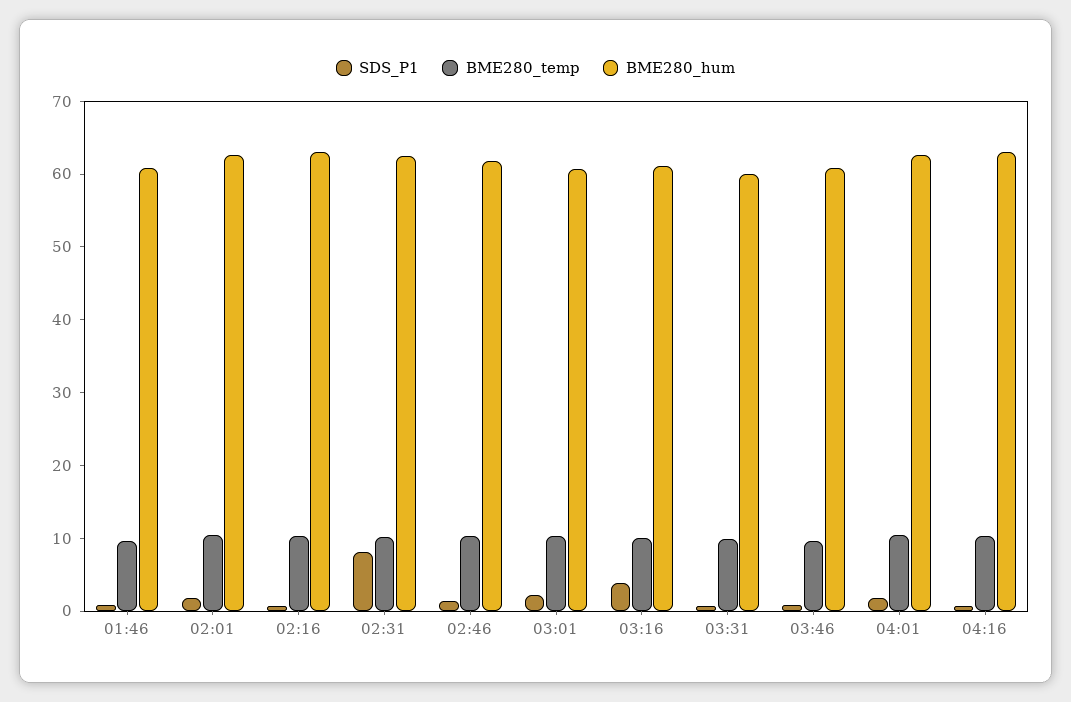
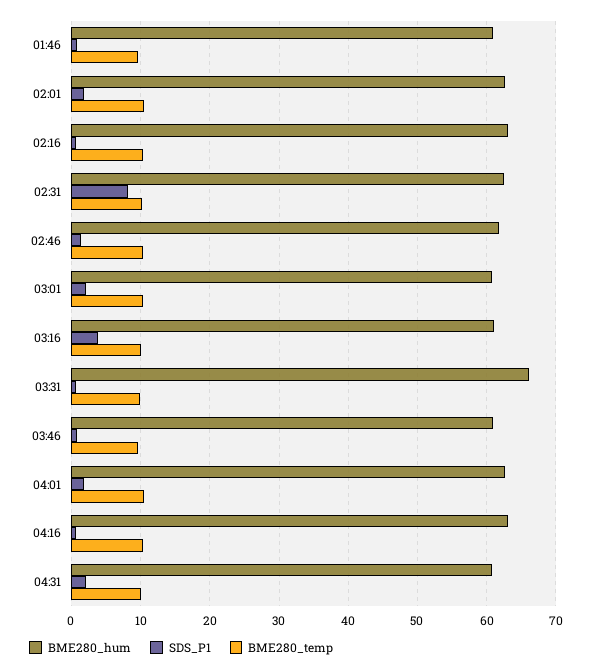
BME280_hum, 03:31: 60 -> 66
BME280_hum, 04:31: none -> 61
SDS_P1, 04:31: none -> 2
BME280_temp, 04:31: none -> 10

